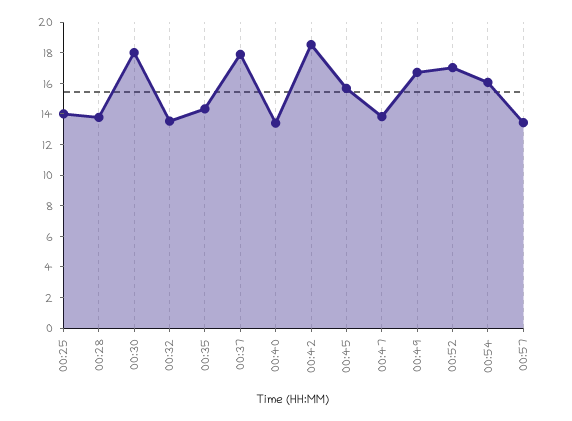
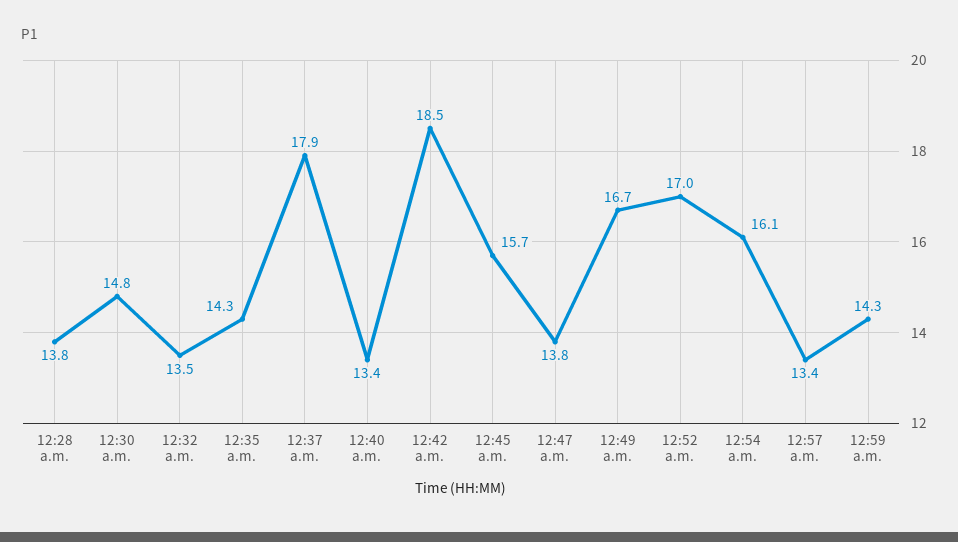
00:25: 14 -> none
00:30: 18 -> 14.8
12:59 a.m.: none -> 14.3

